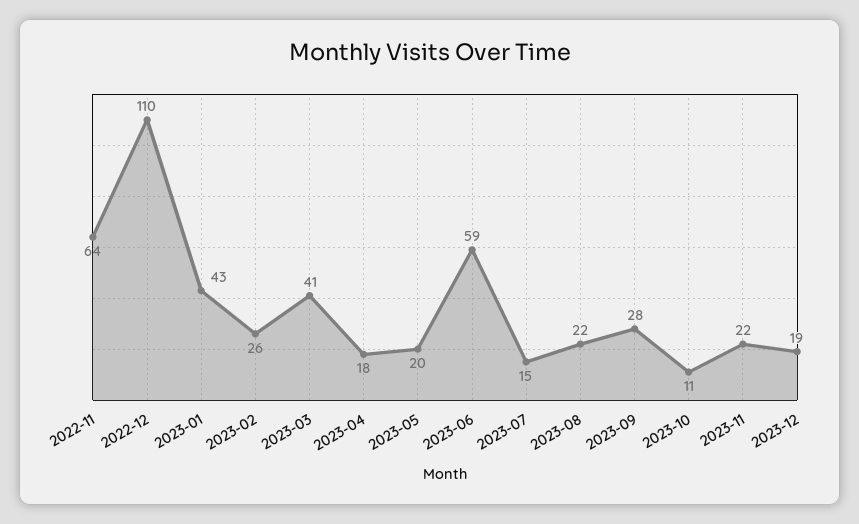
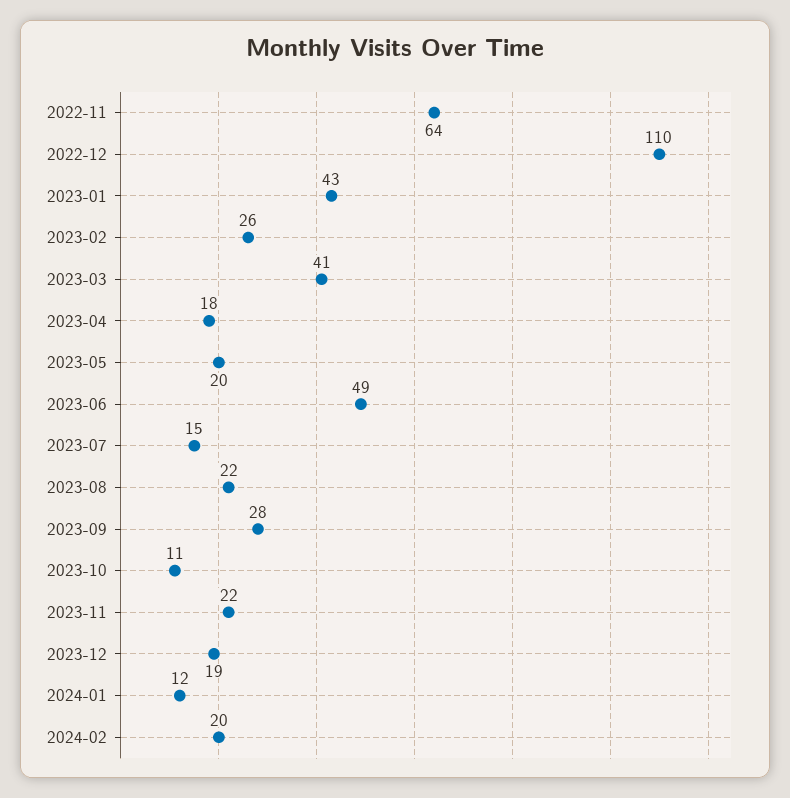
2023-06: 59 -> 49
2024-01: none -> 12
2024-02: none -> 20

